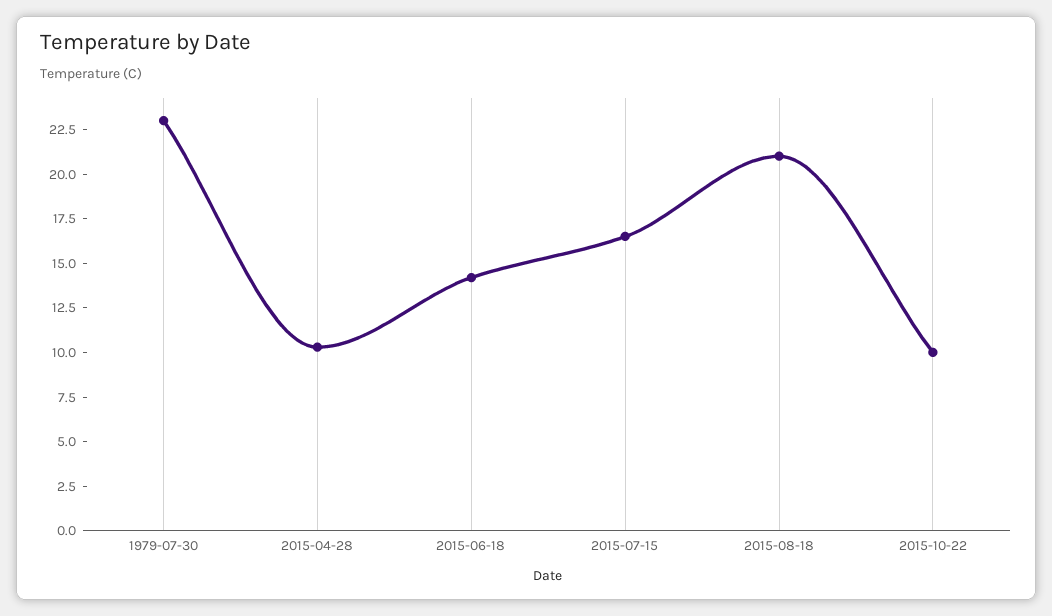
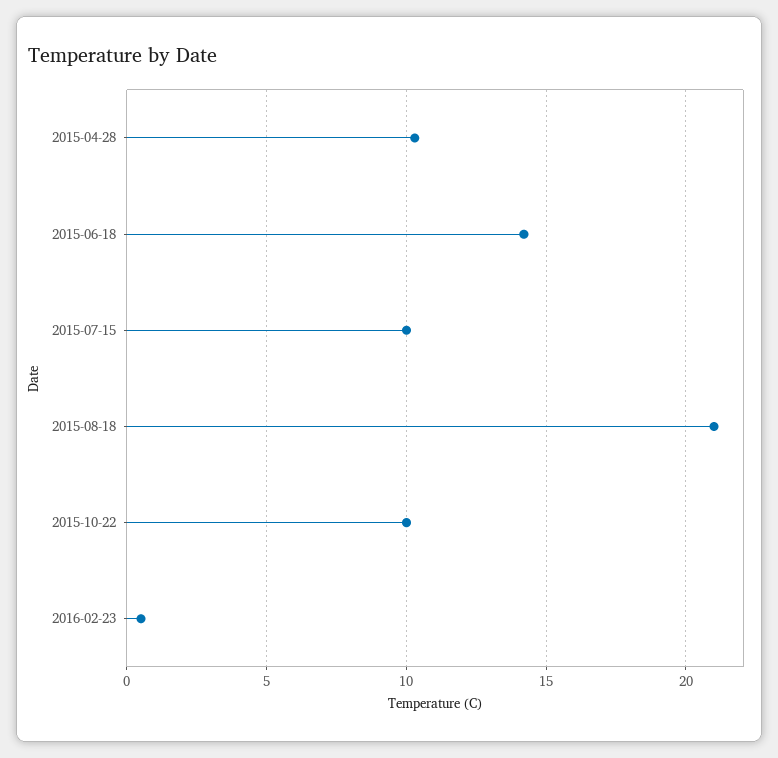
1979-07-30: 23 -> none
2015-07-15: 16.5 -> 10
2016-02-23: none -> 0.5

